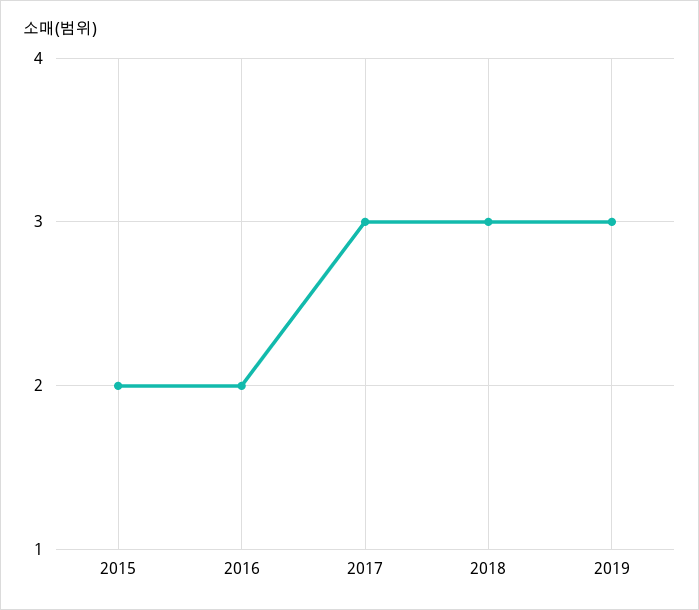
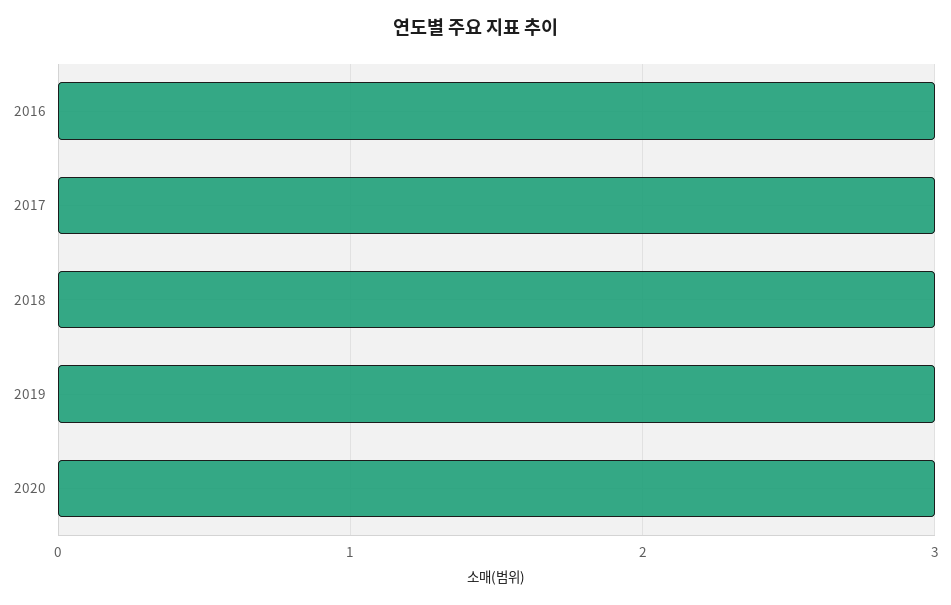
2015: 2 -> none
2016: 2 -> 3
2020: none -> 3

